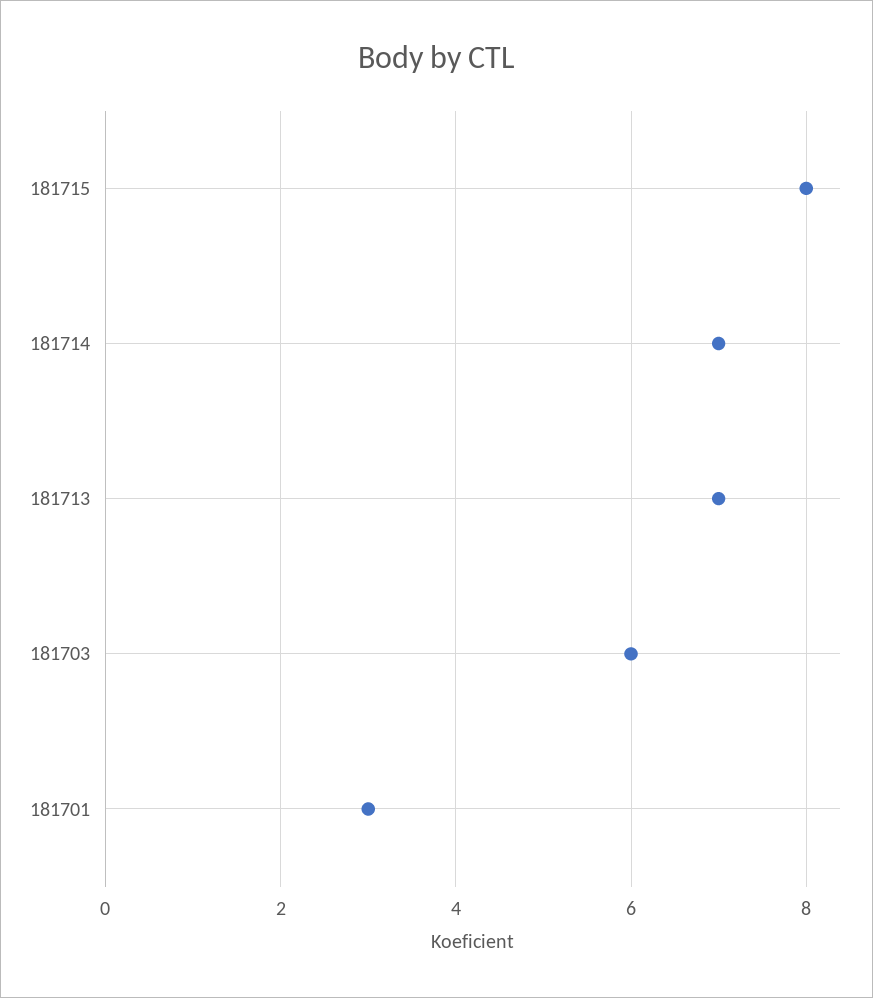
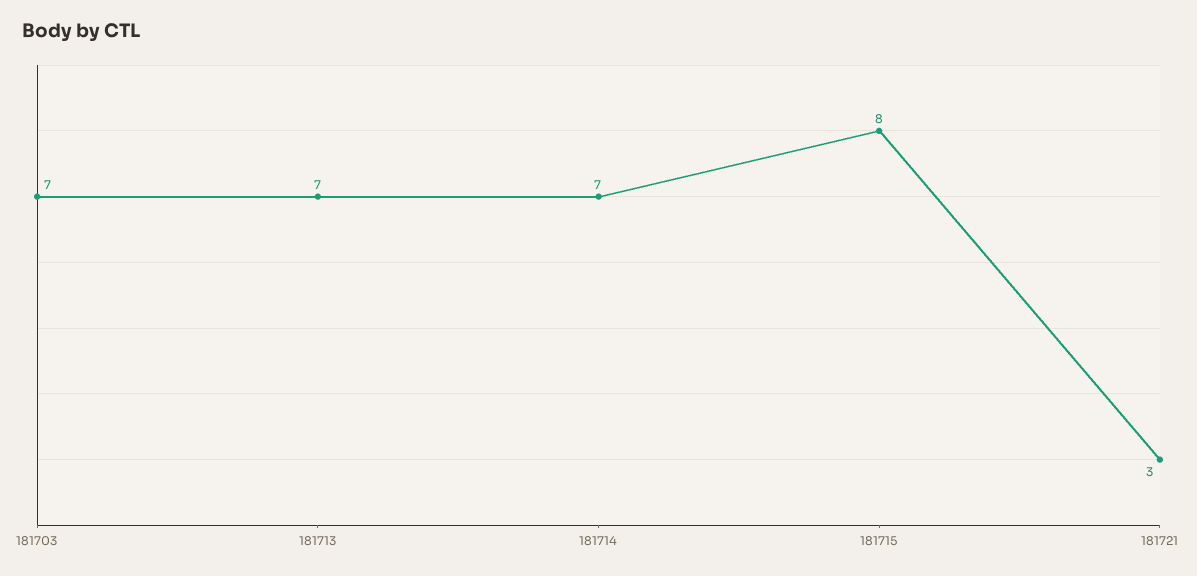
181703: 6 -> 7
181701: 3 -> none
181721: none -> 3

